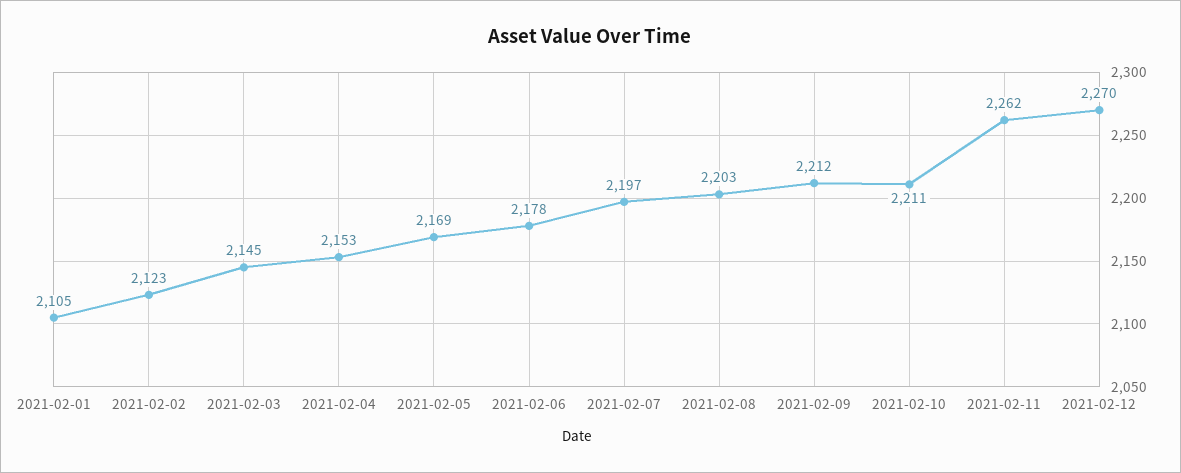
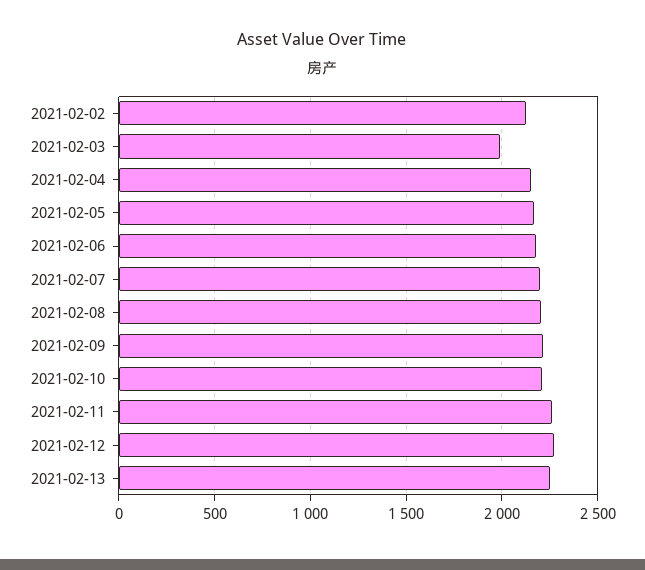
2021-02-01: 2105 -> none
2021-02-03: 2145 -> 2000
2021-02-13: none -> 2250

